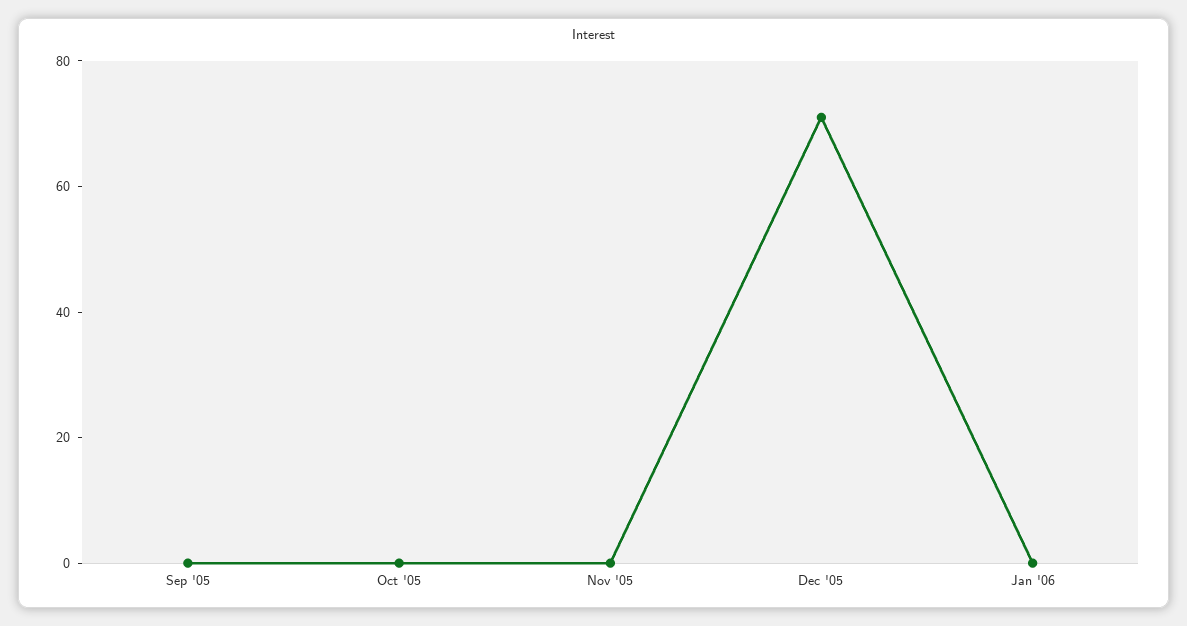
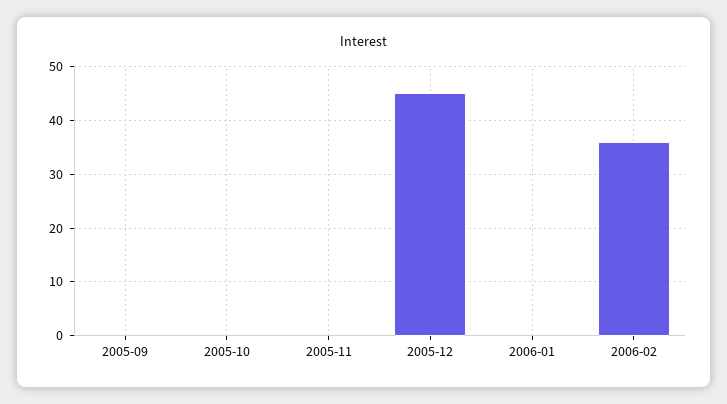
Dec '05: 70 -> 45
2006-02: none -> 35

